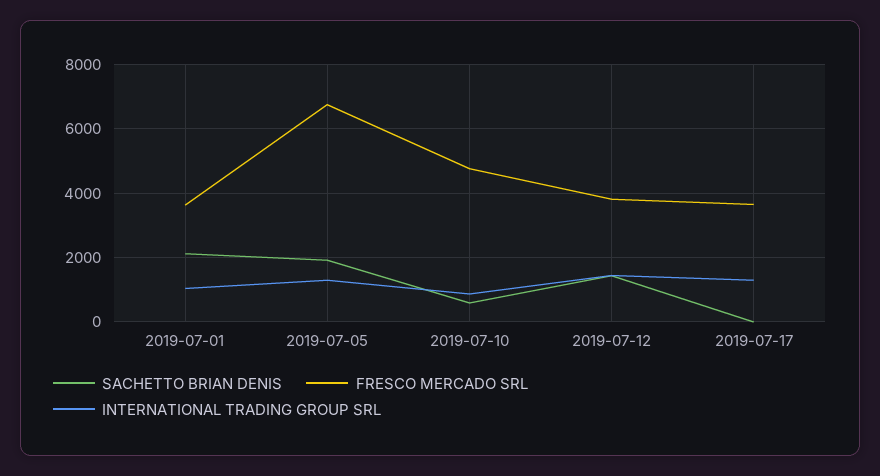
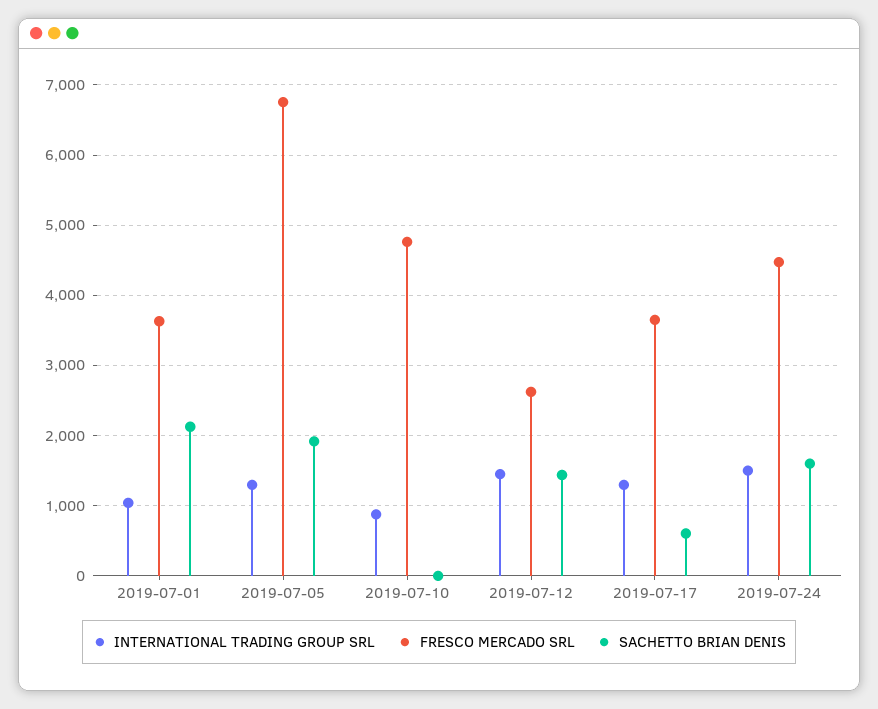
SACHETTO BRIAN DENIS, 2019-07-10: 600 -> 0
FRESCO MERCADO SRL, 2019-07-12: 3800 -> 2600
SACHETTO BRIAN DENIS, 2019-07-17: 0 -> 600
INTERNATIONAL TRADING GROUP SRL, 2019-07-24: none -> 1500
FRESCO MERCADO SRL, 2019-07-24: none -> 4500
SACHETTO BRIAN DENIS, 2019-07-24: none -> 1600

